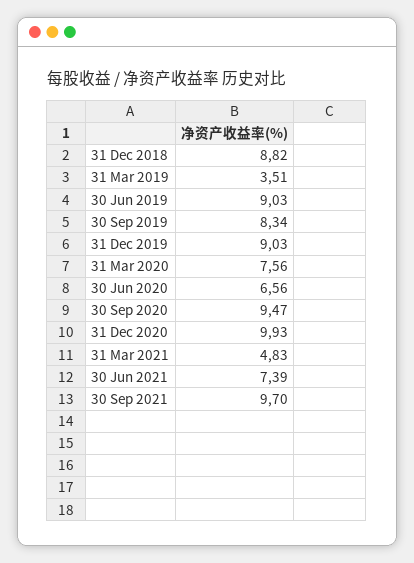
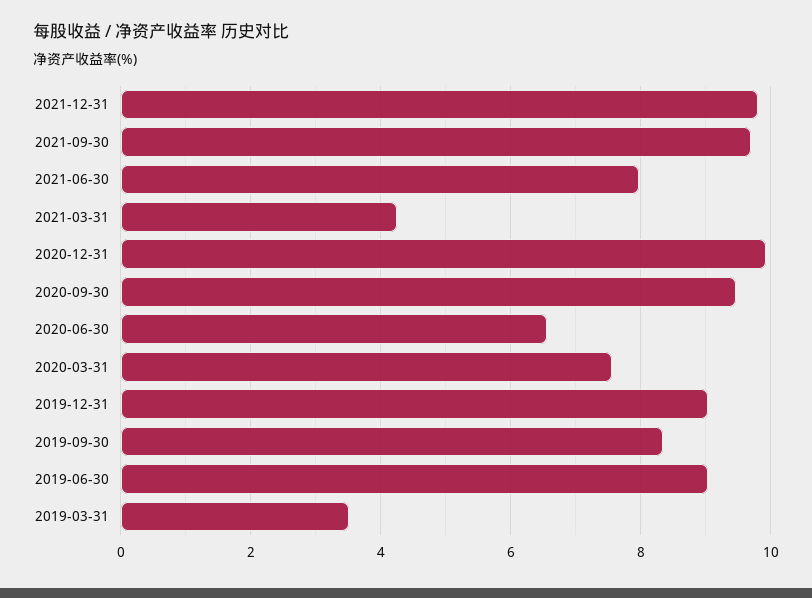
31 Dec 2018: 8.82 -> none
31 Mar 2021: 4.83 -> 4.2
30 Jun 2021: 7.39 -> 8
2021-12-31: none -> 9.8

